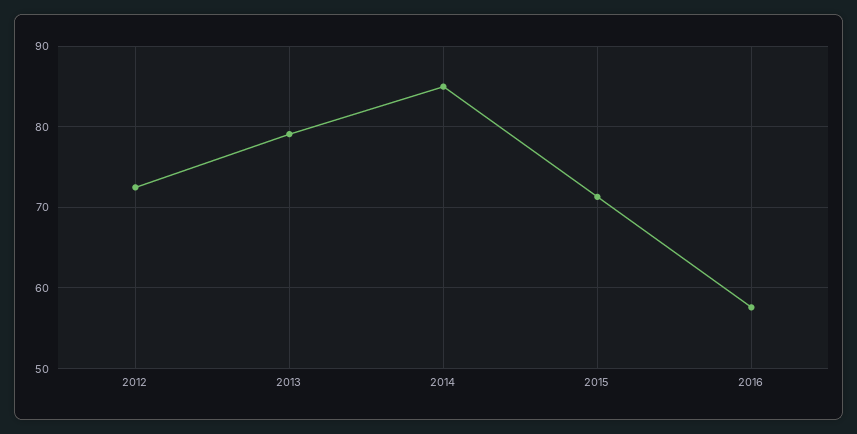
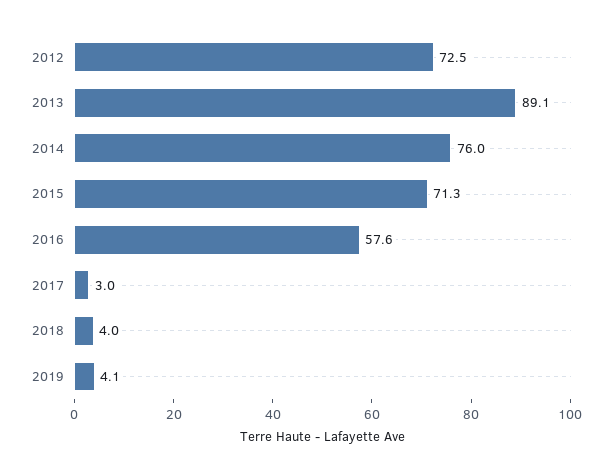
2013: 79 -> 89.1
2014: 85 -> 76
2017: none -> 3
2018: none -> 4
2019: none -> 4.1

